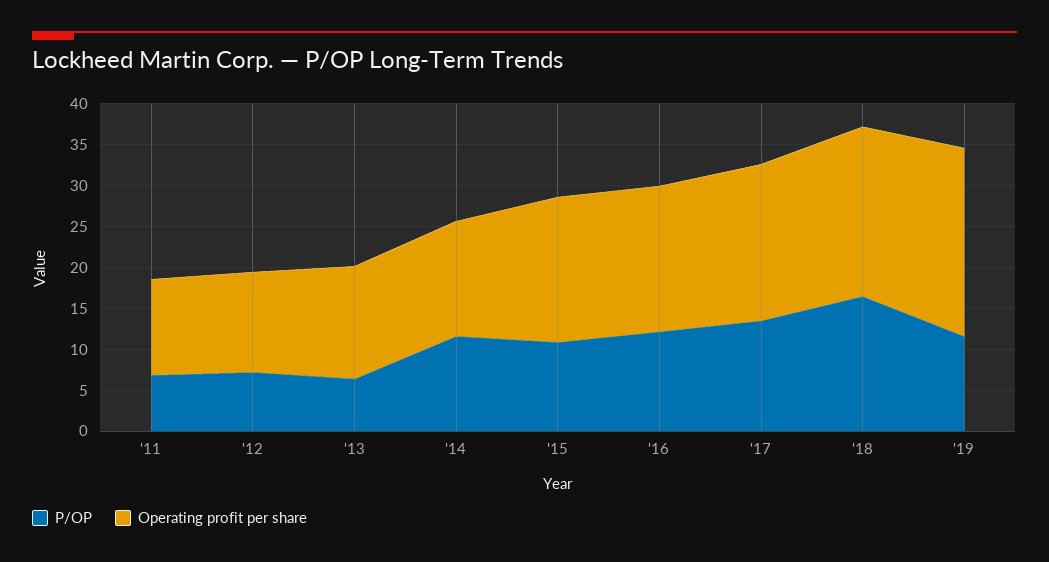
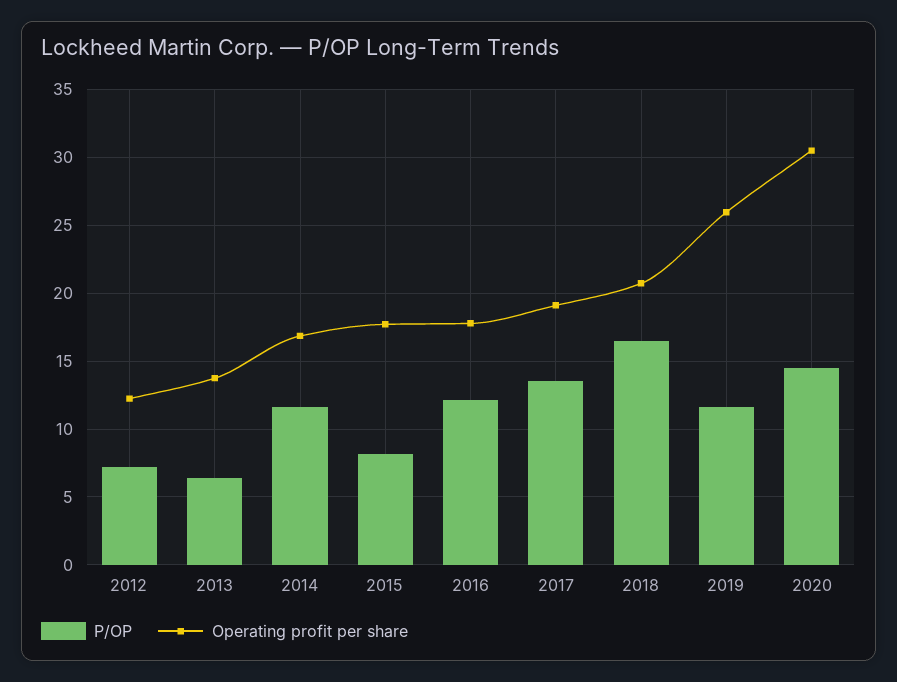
P/OP, '11: 7 -> none
Operating profit per share, '11: 12 -> none
Operating profit per share, '14: 14 -> 17
P/OP, '15: 11 -> 8
Operating profit per share, '19: 23 -> 26
P/OP, 2020: none -> 14.5
Operating profit per share, 2020: none -> 30.5

